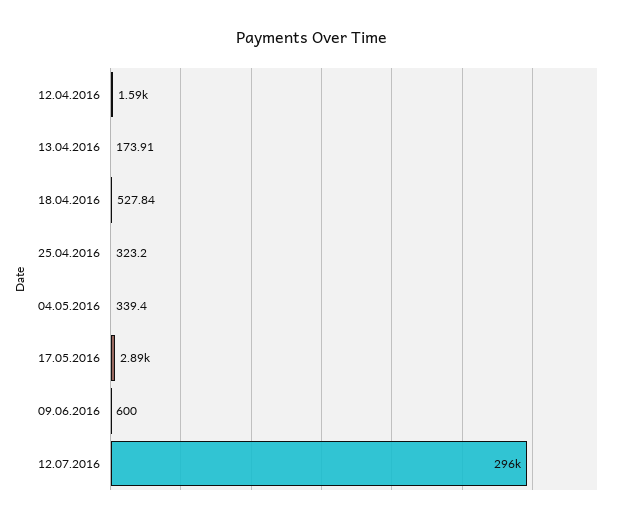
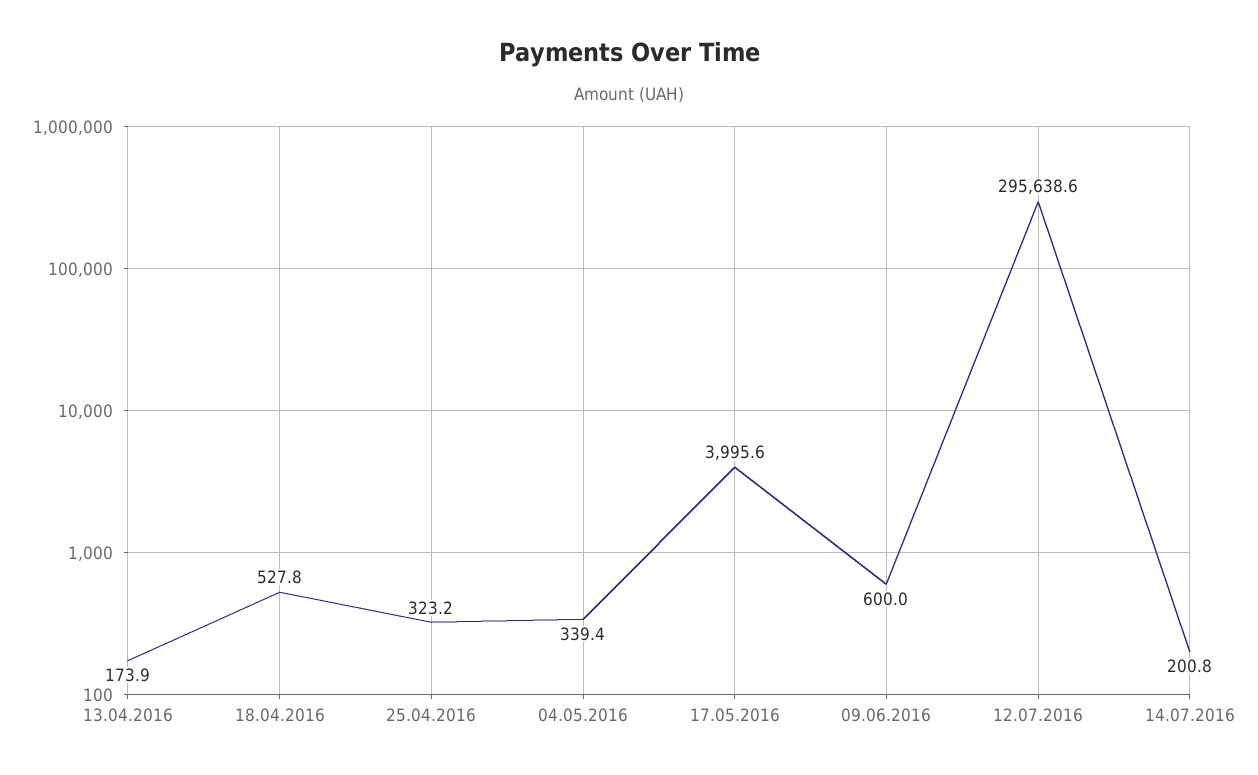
12.04.2016: 1590 -> none
17.05.2016: 2890 -> 3995.6
14.07.2016: none -> 200.8

